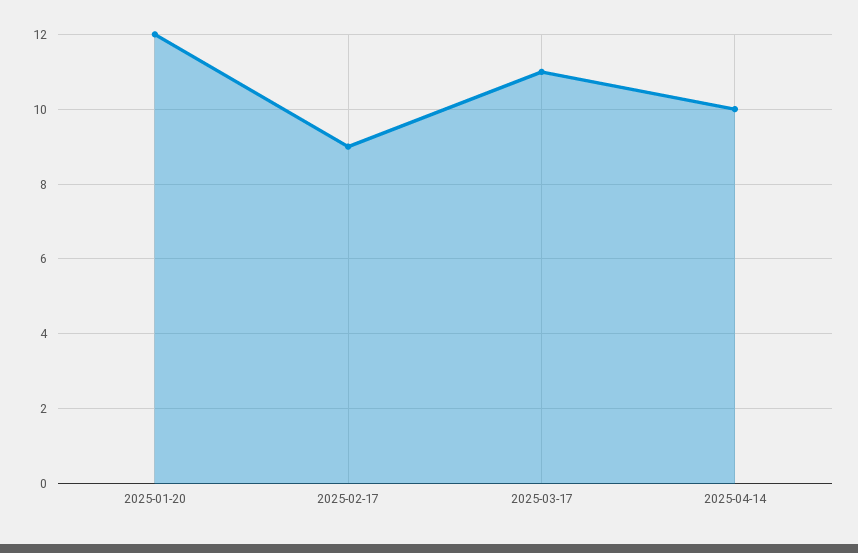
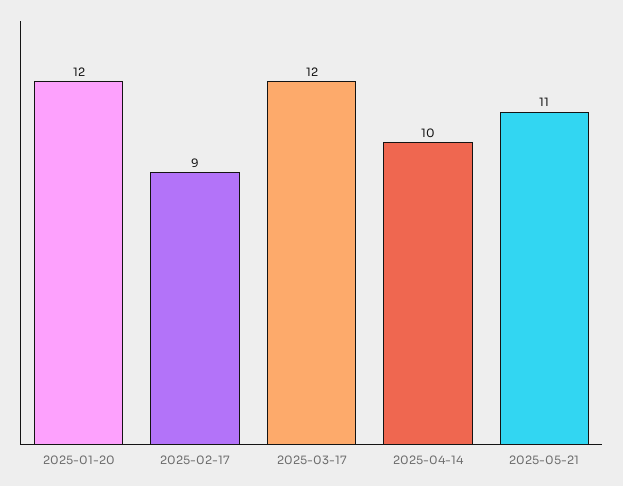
2025-03-17: 11 -> 12
2025-05-21: none -> 11

